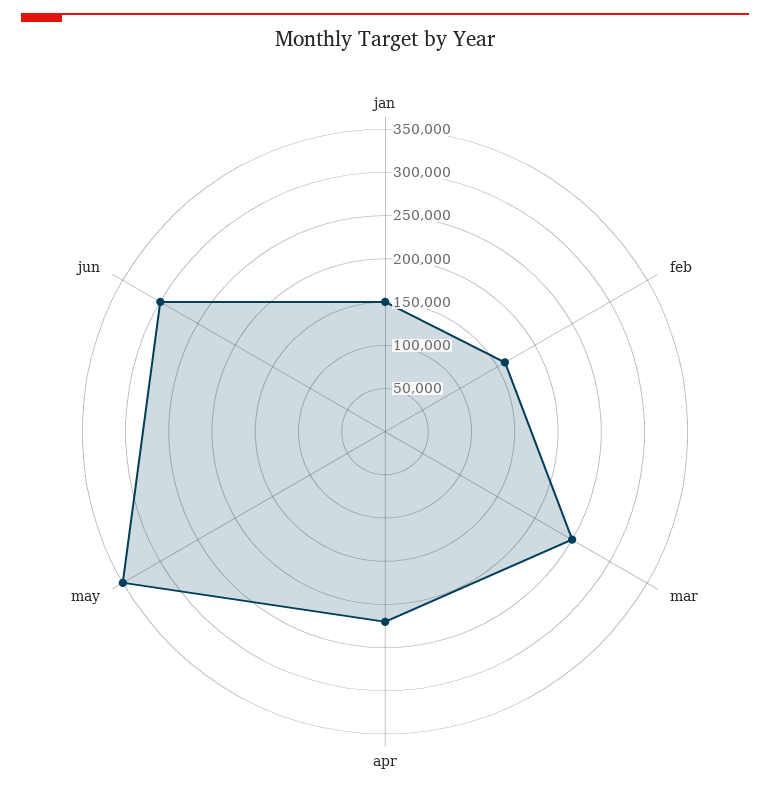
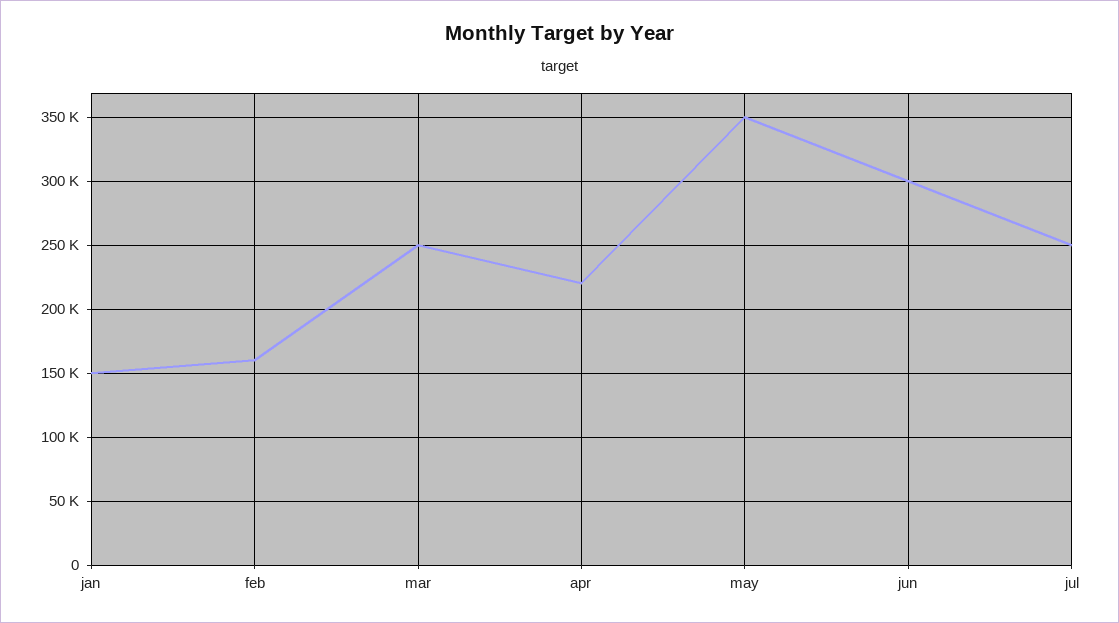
jul: none -> 250000

